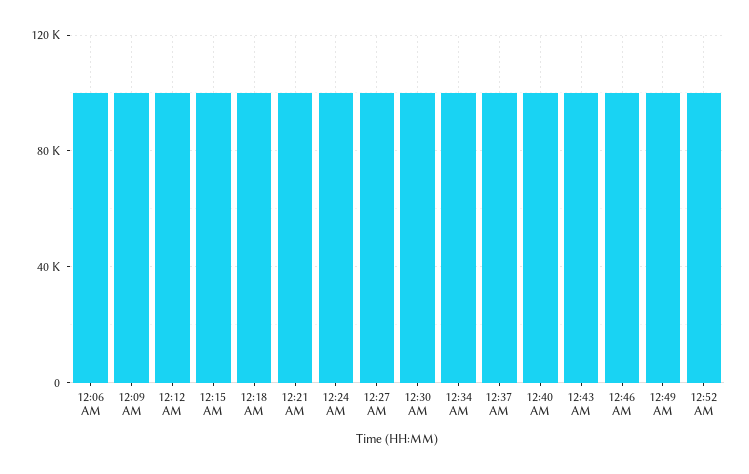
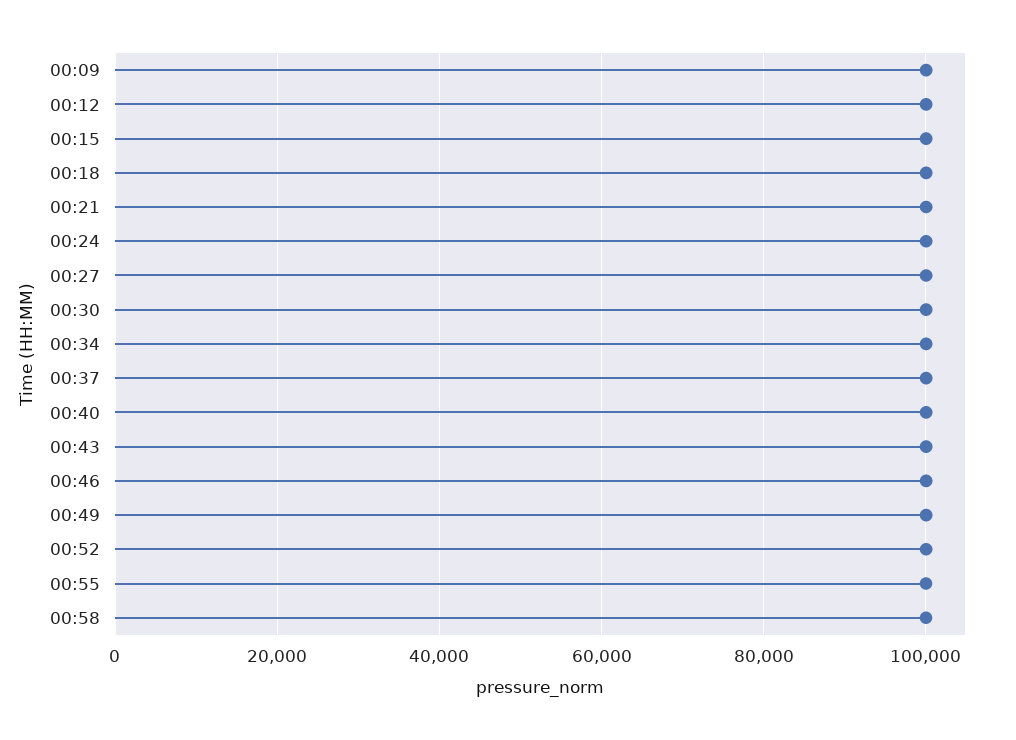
12:06 AM: 100000 -> none
00:55: none -> 100000
00:58: none -> 100000

